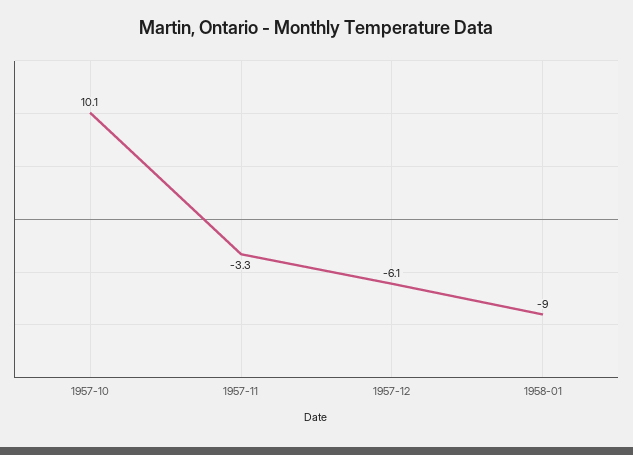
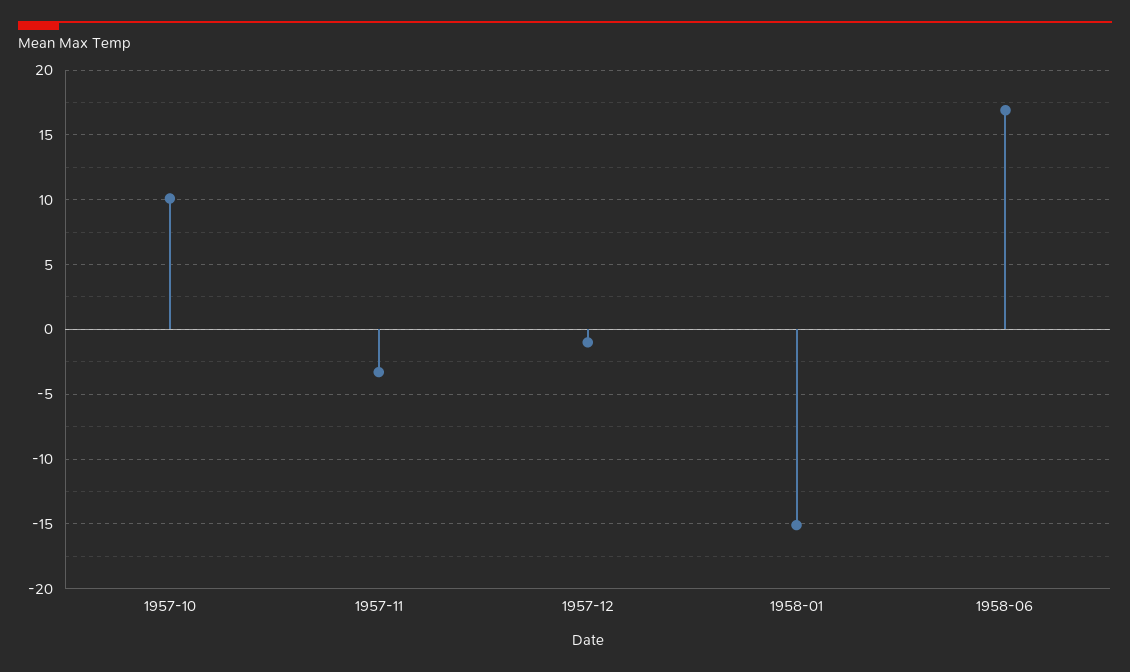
1957-12: -6.1 -> -1
1958-01: -9 -> -15
1958-06: none -> 17

